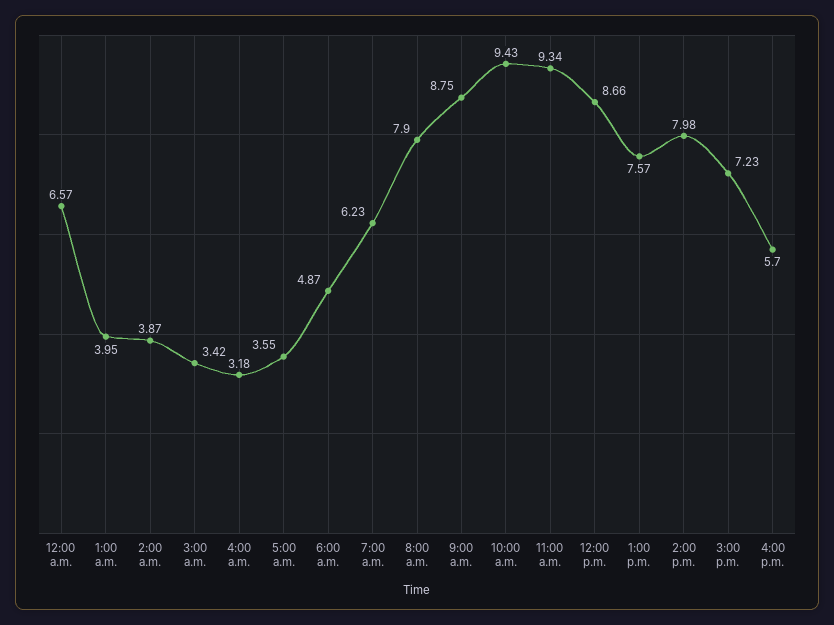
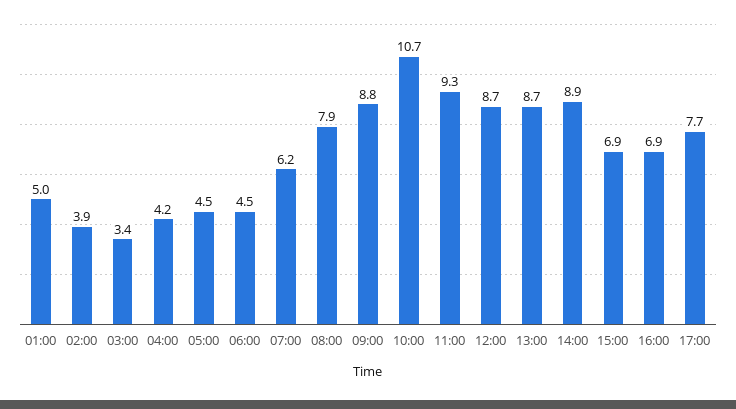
12:00 a.m.: 6.57 -> none
1:00 a.m.: 3.95 -> 5
4:00 a.m.: 3.18 -> 4.2
5:00 a.m.: 3.55 -> 4.5
6:00 a.m.: 4.87 -> 4.5
10:00 a.m.: 9.43 -> 10.7
1:00 p.m.: 7.57 -> 8.7
2:00 p.m.: 7.98 -> 8.9
3:00 p.m.: 7.23 -> 6.9
4:00 p.m.: 5.7 -> 6.9
17:00: none -> 7.7

